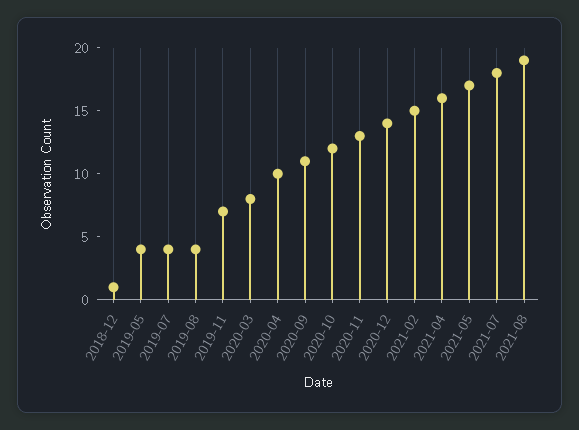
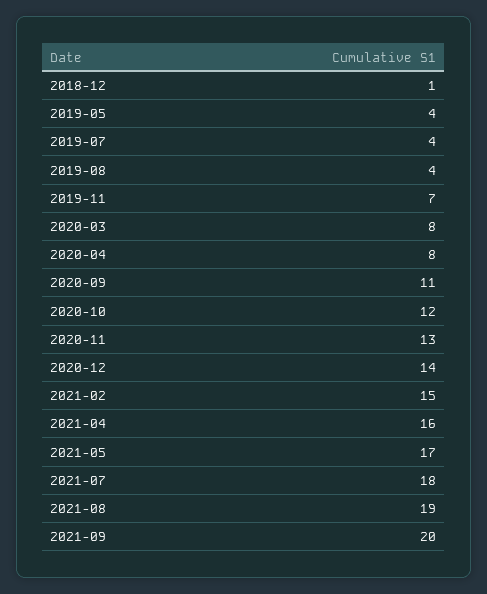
2020-04: 10 -> 8
2021-09: none -> 20

